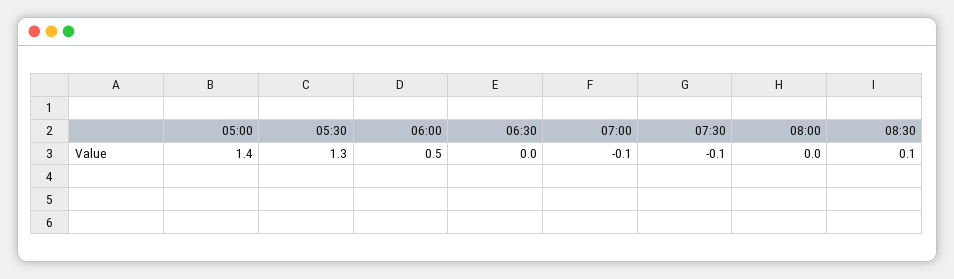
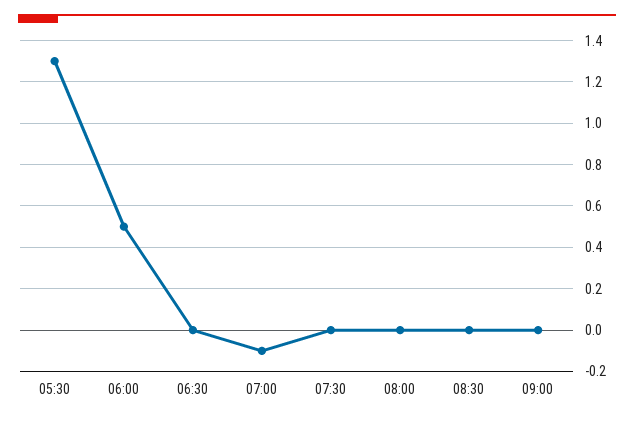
05:00: 1.4 -> none
07:30: -0.1 -> 0
08:30: 0.1 -> 0
09:00: none -> 0

